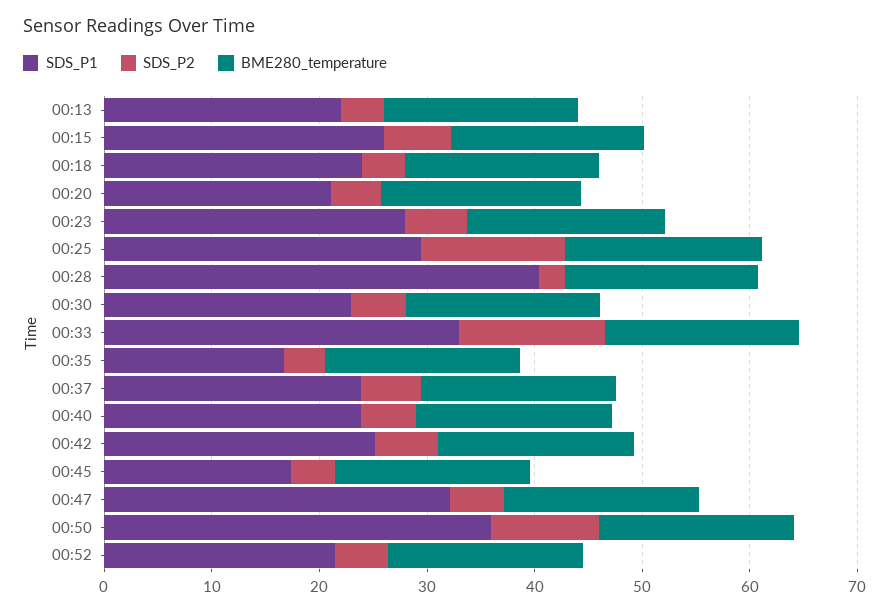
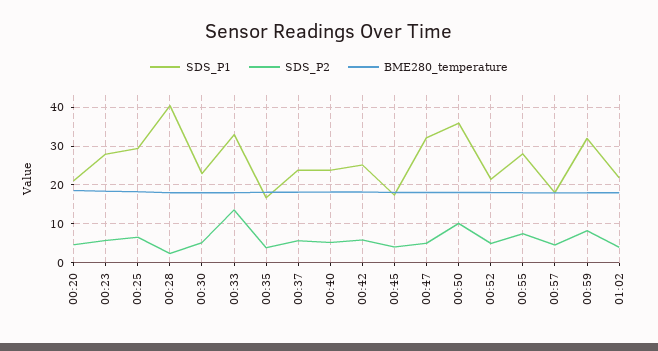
SDS_P1, 00:13: 22 -> none
SDS_P2, 00:13: 4 -> none
BME280_temperature, 00:13: 18 -> none
SDS_P1, 00:15: 26 -> none
SDS_P2, 00:15: 6 -> none
BME280_temperature, 00:15: 18 -> none
SDS_P1, 00:18: 24 -> none
SDS_P2, 00:18: 4 -> none
BME280_temperature, 00:18: 18 -> none
SDS_P2, 00:25: 14 -> 6
SDS_P1, 00:55: none -> 28
SDS_P2, 00:55: none -> 8
BME280_temperature, 00:55: none -> 18
SDS_P1, 00:57: none -> 18
SDS_P2, 00:57: none -> 4
BME280_temperature, 00:57: none -> 18
SDS_P1, 00:59: none -> 32
SDS_P2, 00:59: none -> 8
BME280_temperature, 00:59: none -> 18
SDS_P1, 01:02: none -> 22
SDS_P2, 01:02: none -> 4
BME280_temperature, 01:02: none -> 18

